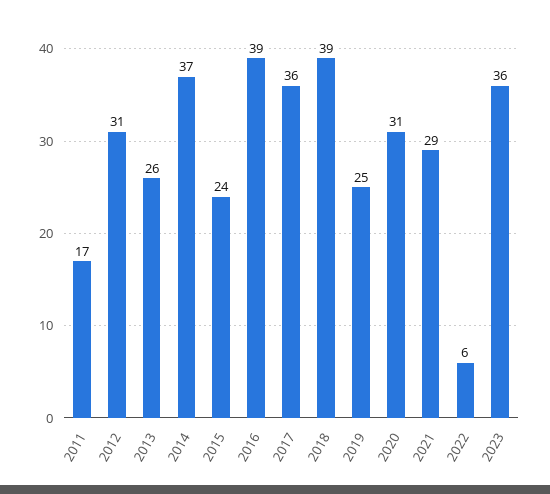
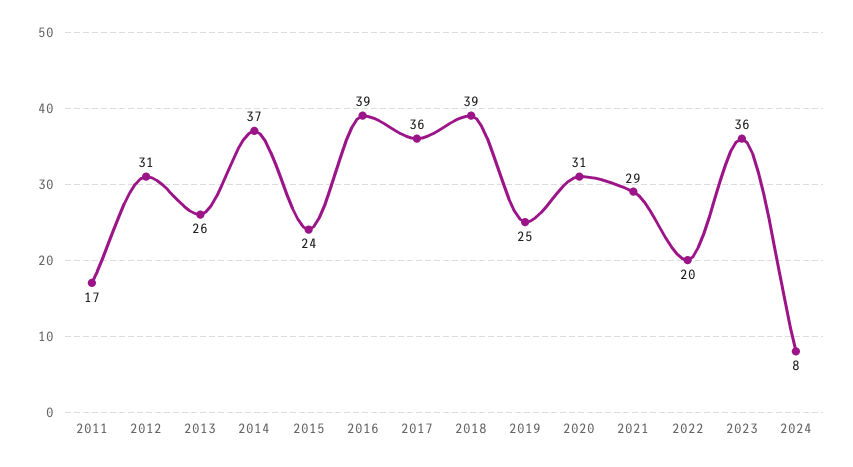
2022: 6 -> 20
2024: none -> 8

